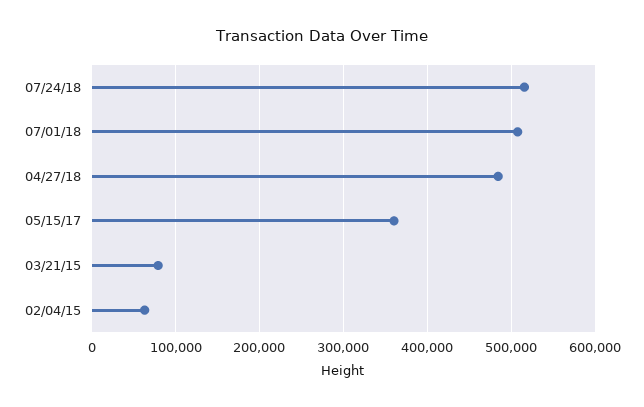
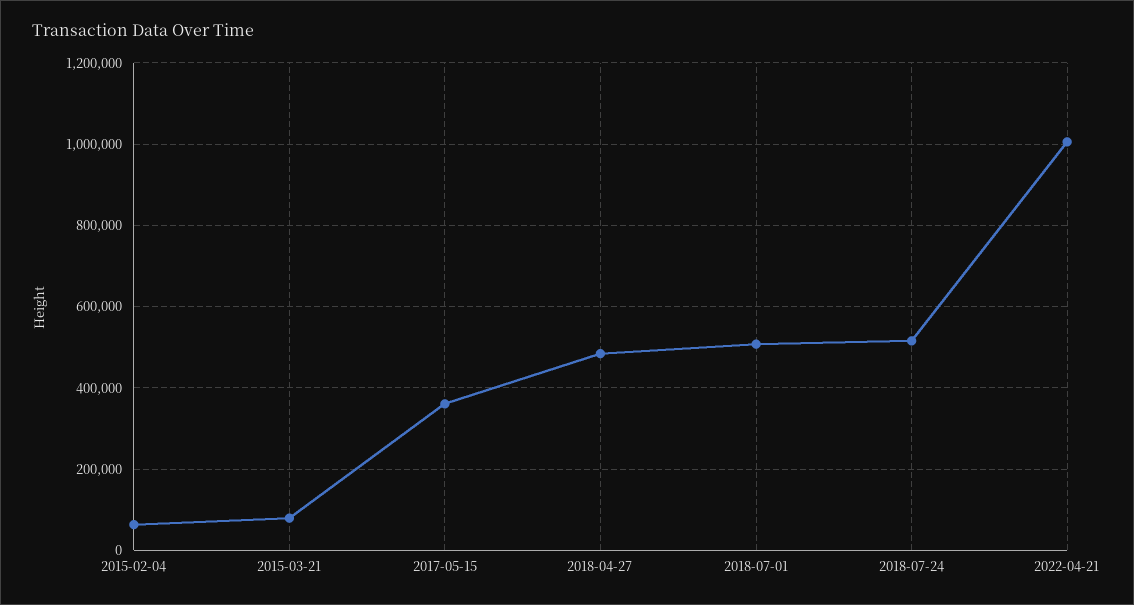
2022-04-21: none -> 1000000

